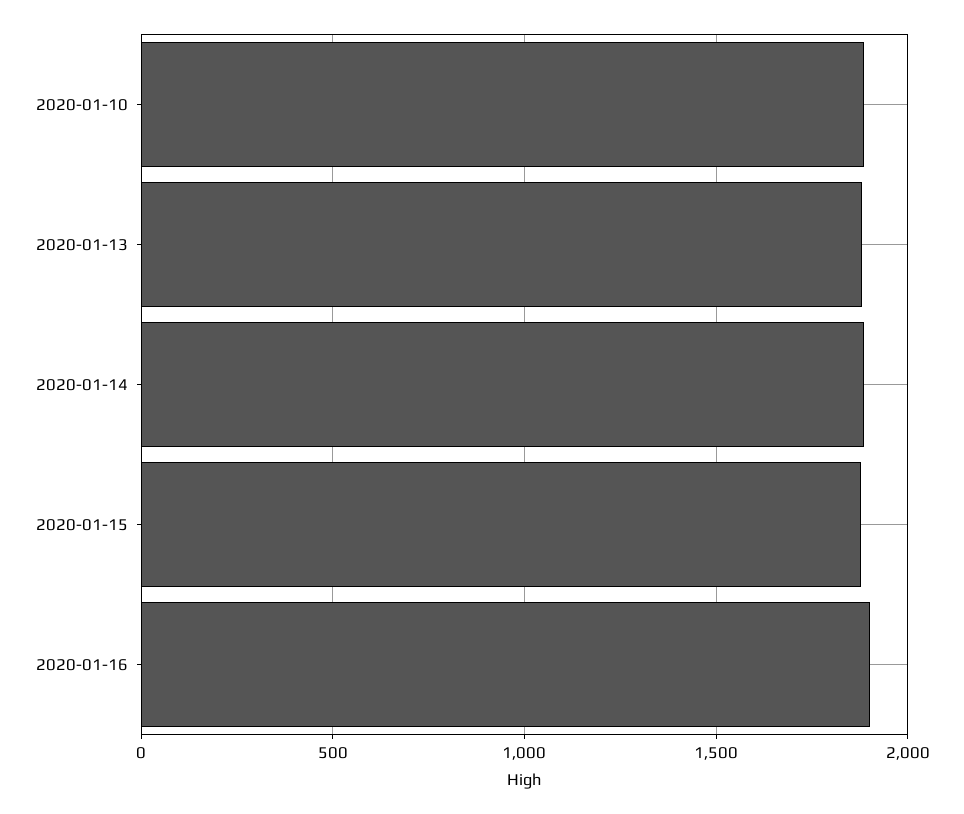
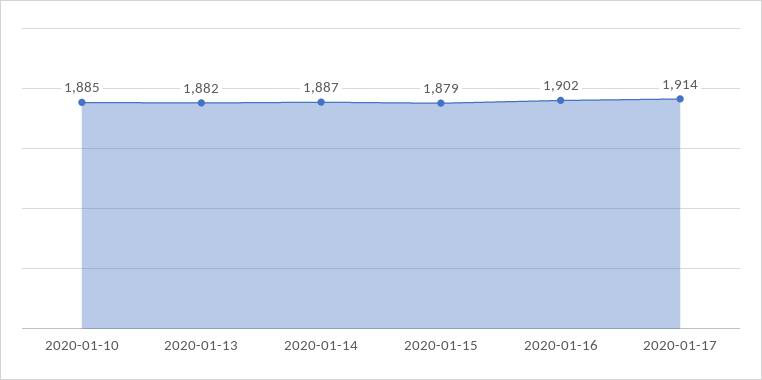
2020-01-17: none -> 1914

